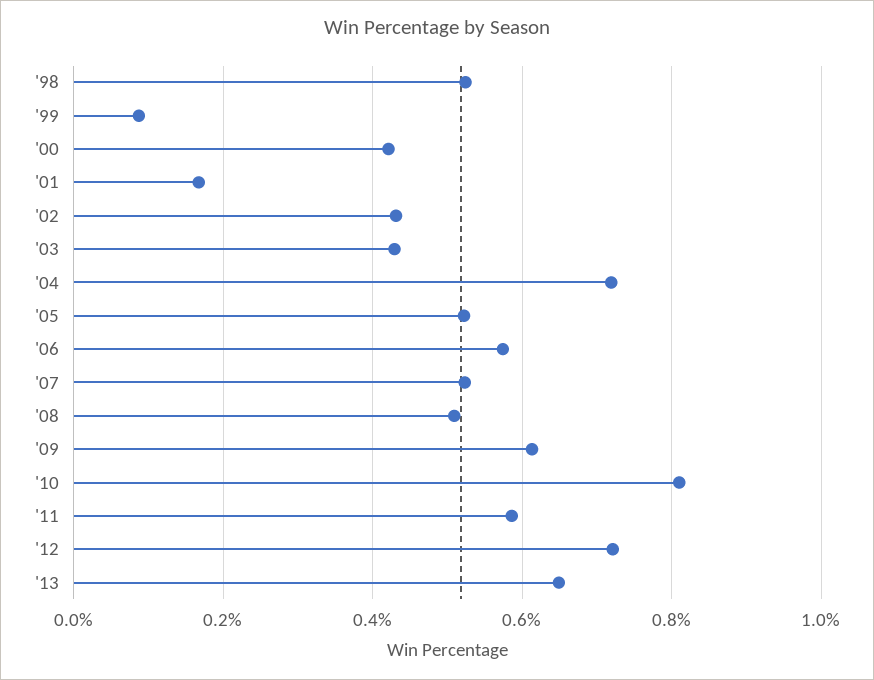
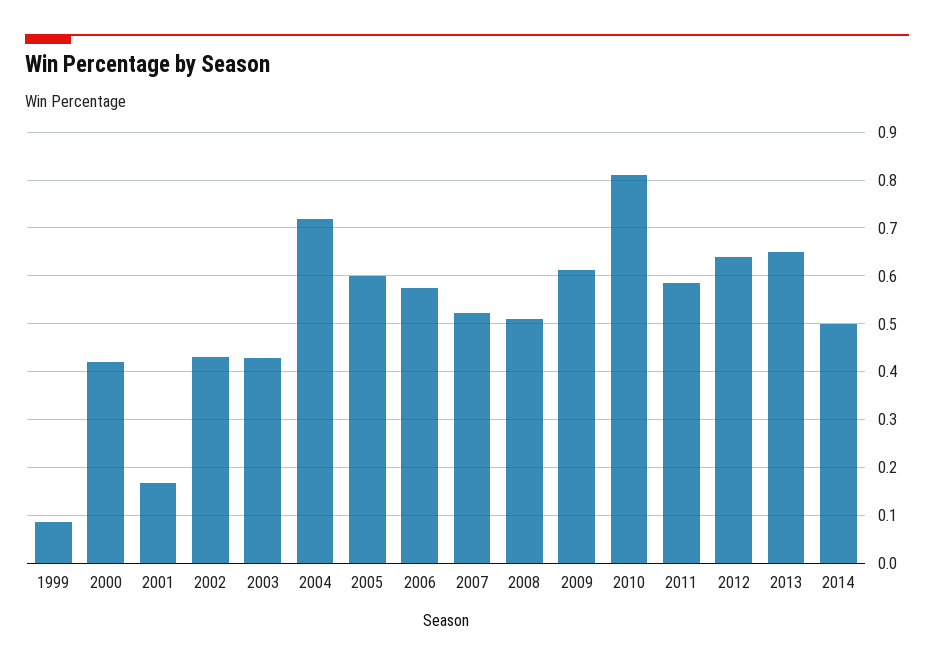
'98: 0.52 -> none
'05: 0.52 -> 0.6
'12: 0.72 -> 0.64
2014: none -> 0.5

